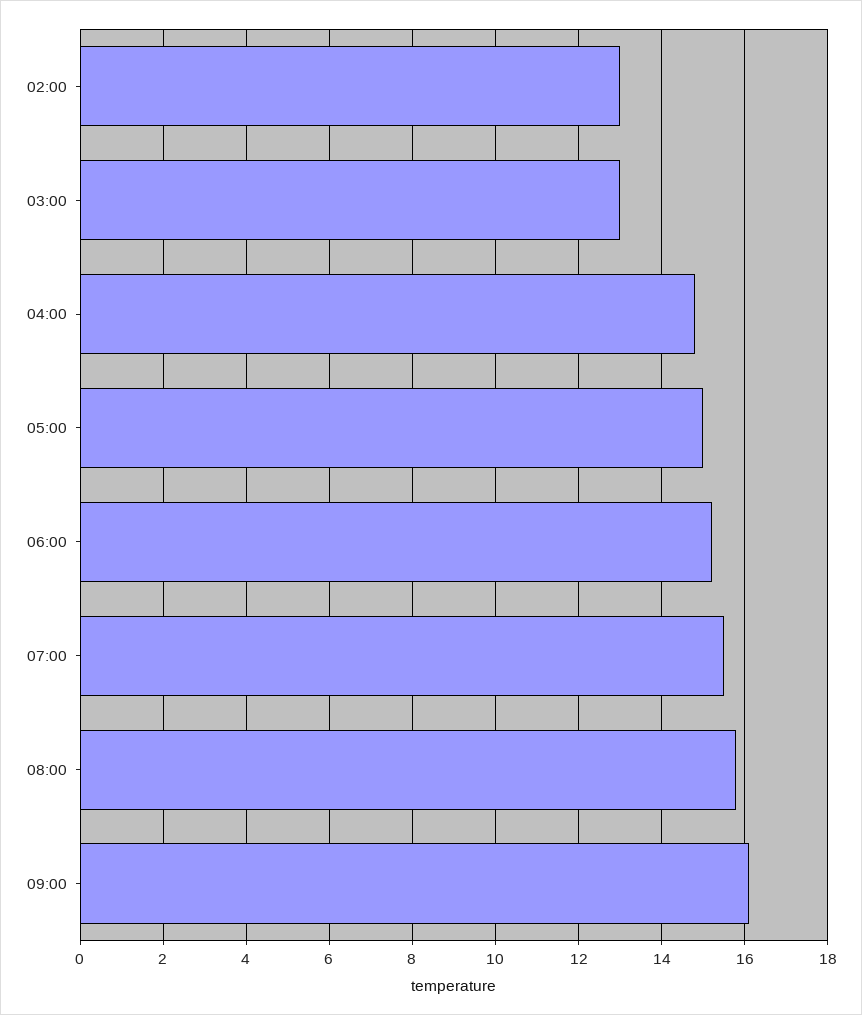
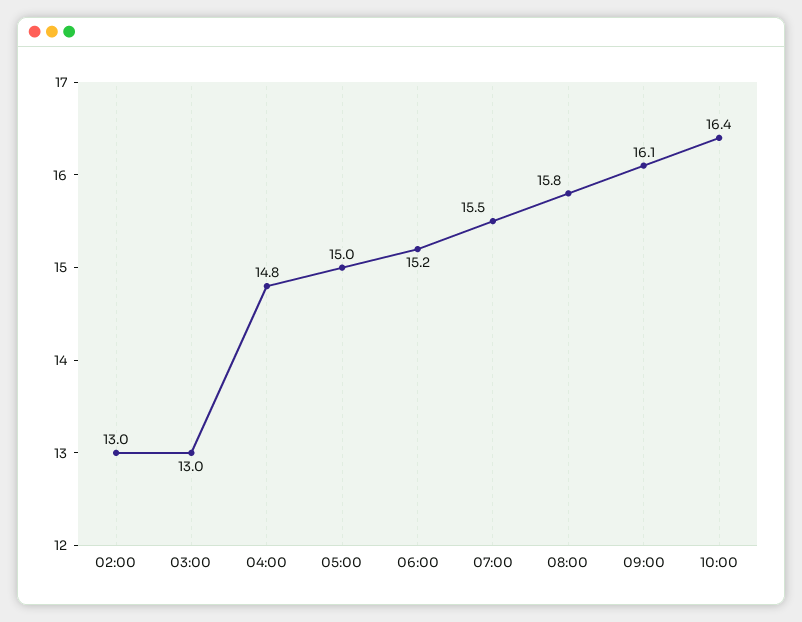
10:00: none -> 16.4

